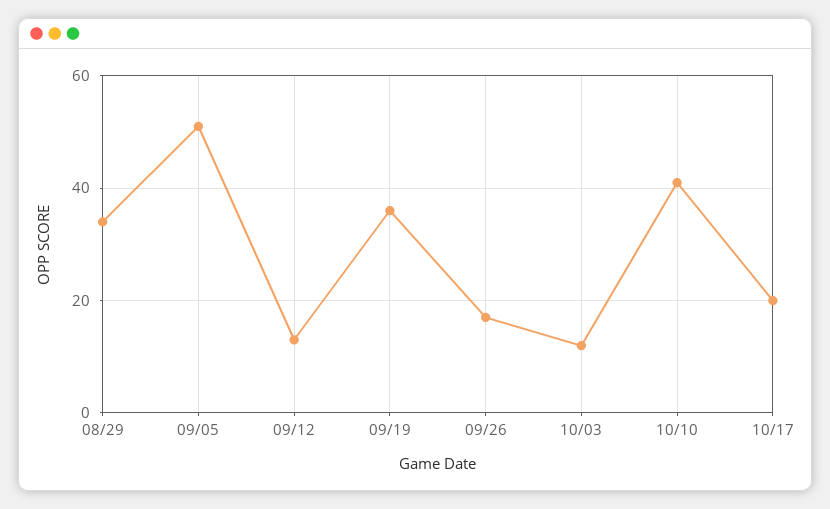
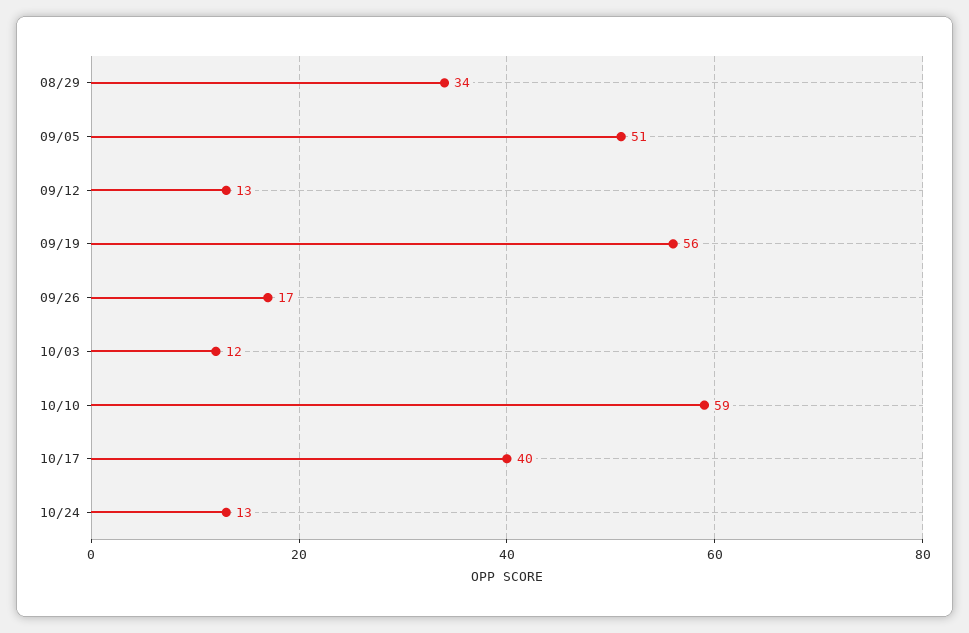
09/19: 35 -> 56
10/10: 40 -> 59
10/17: 20 -> 40
10/24: none -> 13

